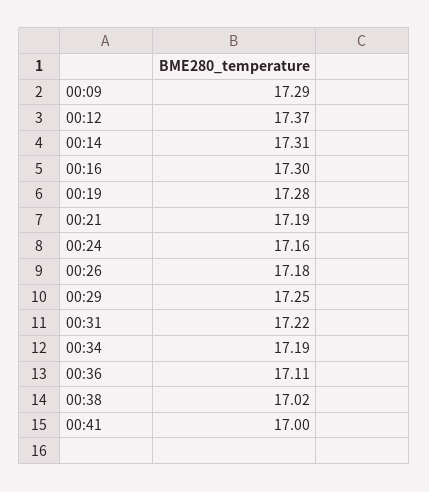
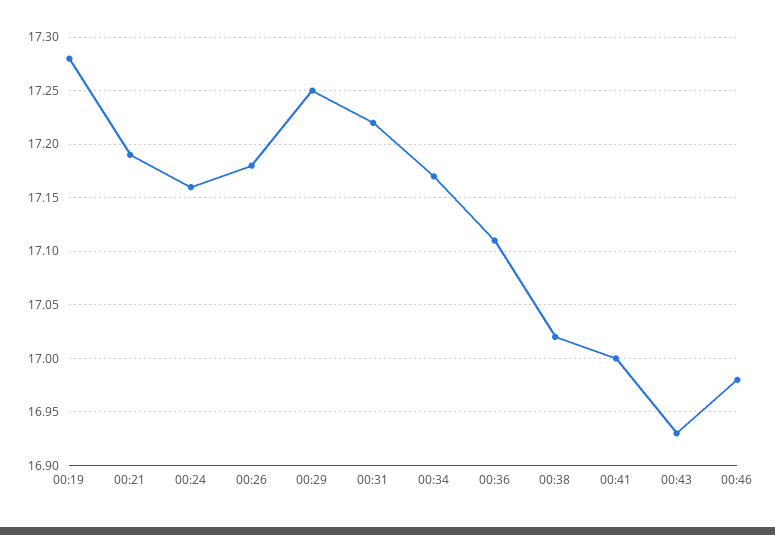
00:09: 17.29 -> none
00:12: 17.37 -> none
00:14: 17.31 -> none
00:16: 17.3 -> none
00:34: 17.19 -> 17.17
00:43: none -> 16.93
00:46: none -> 16.98

